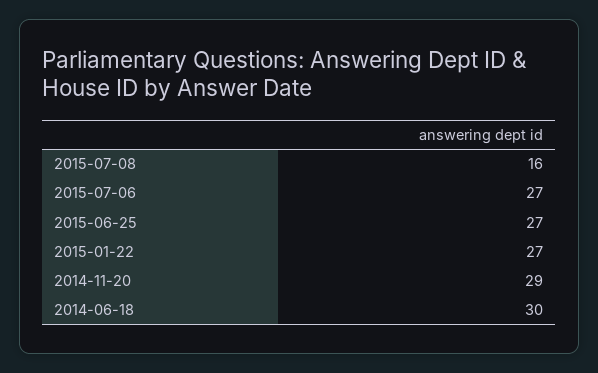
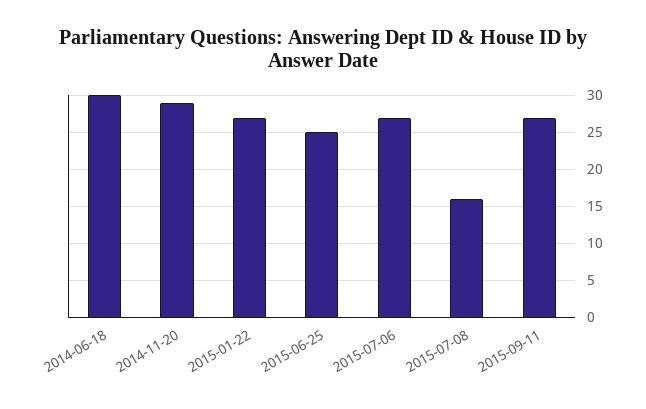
2015-06-25: 27 -> 25
2015-09-11: none -> 27

